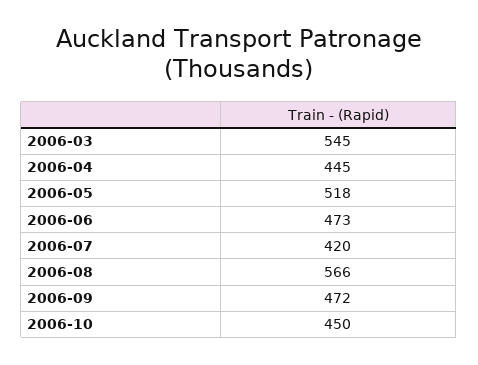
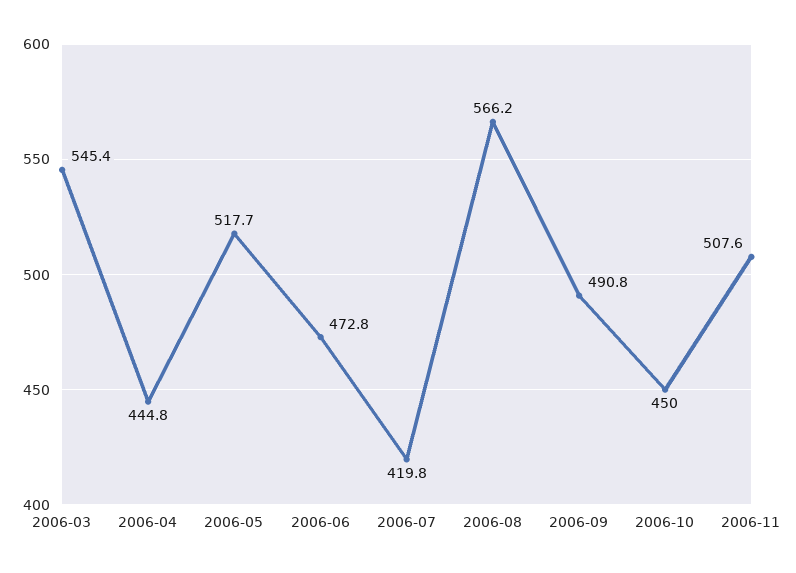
2006-09: 472 -> 490.8
2006-11: none -> 507.6

